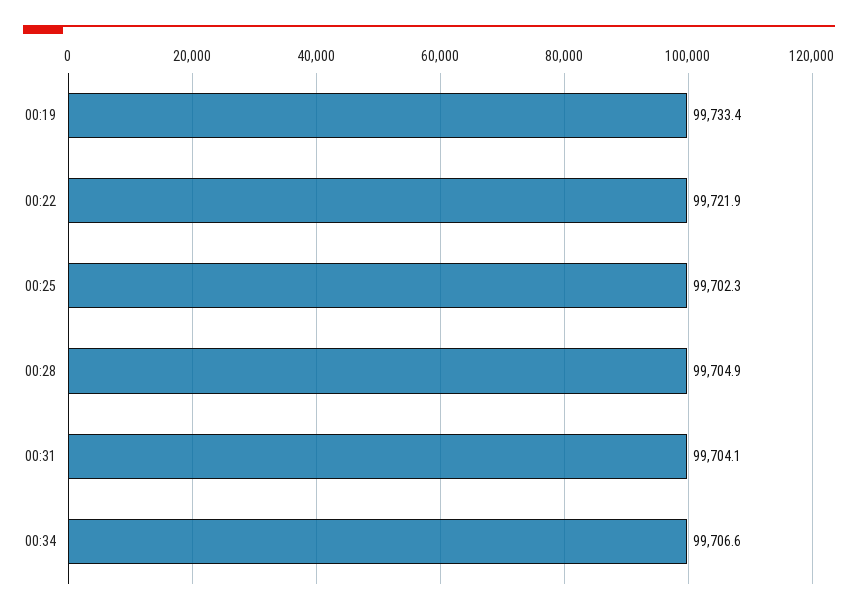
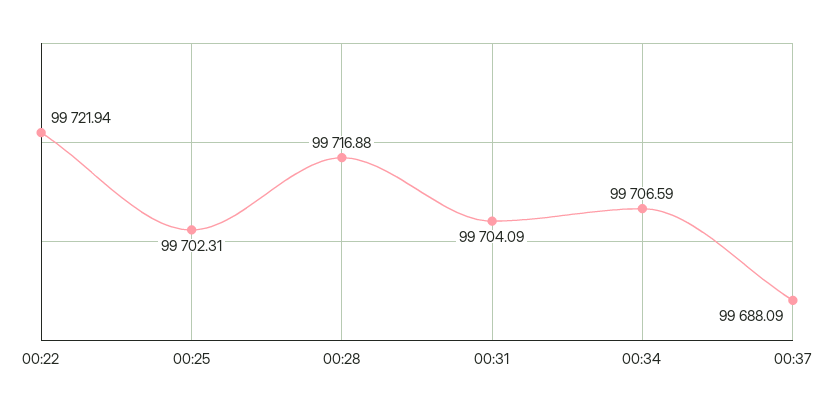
00:19: 99733.4 -> none
00:28: 99704.9 -> 99716.88
00:37: none -> 99688.09

